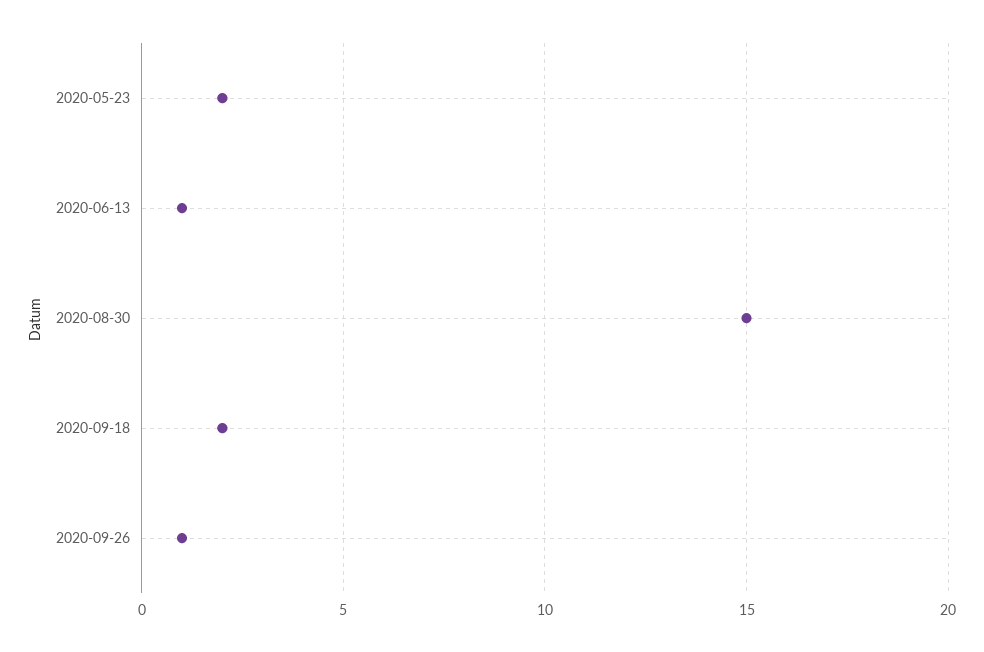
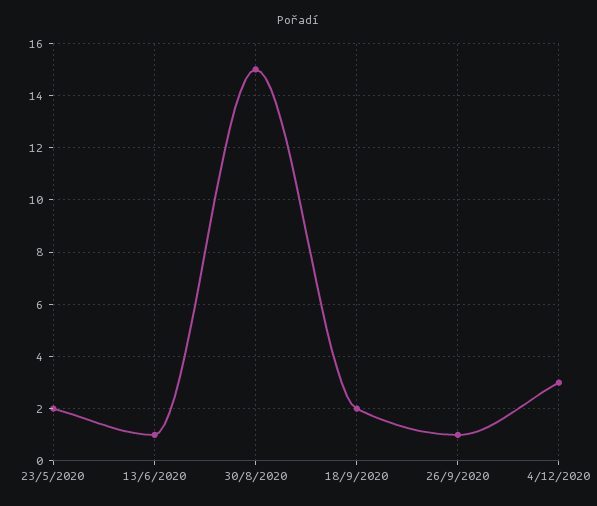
4/12/2020: none -> 3

